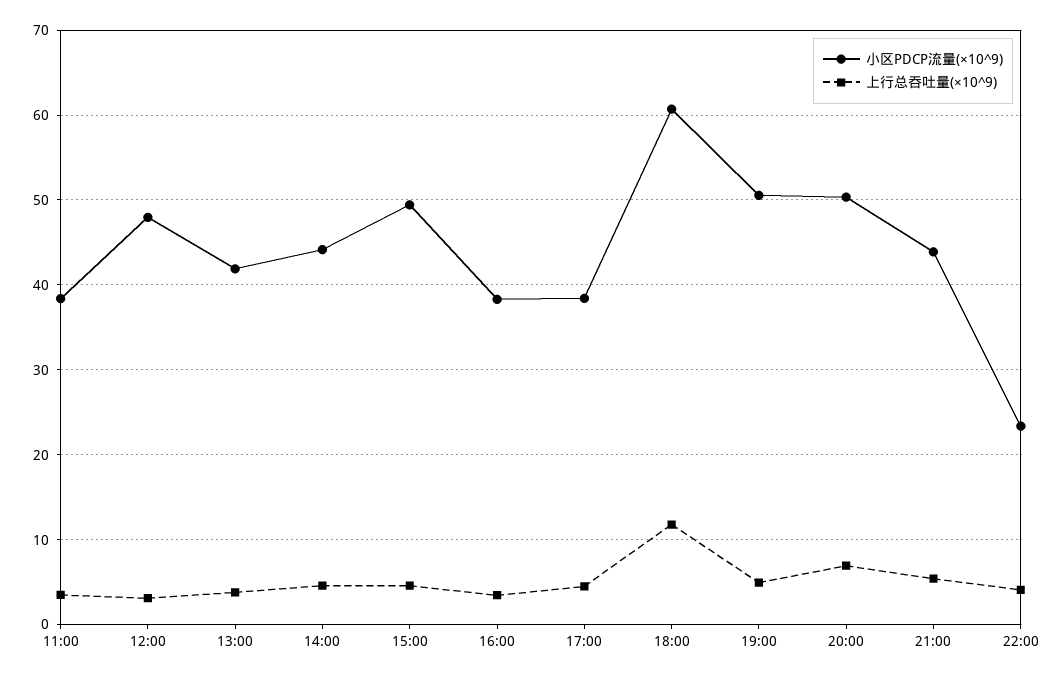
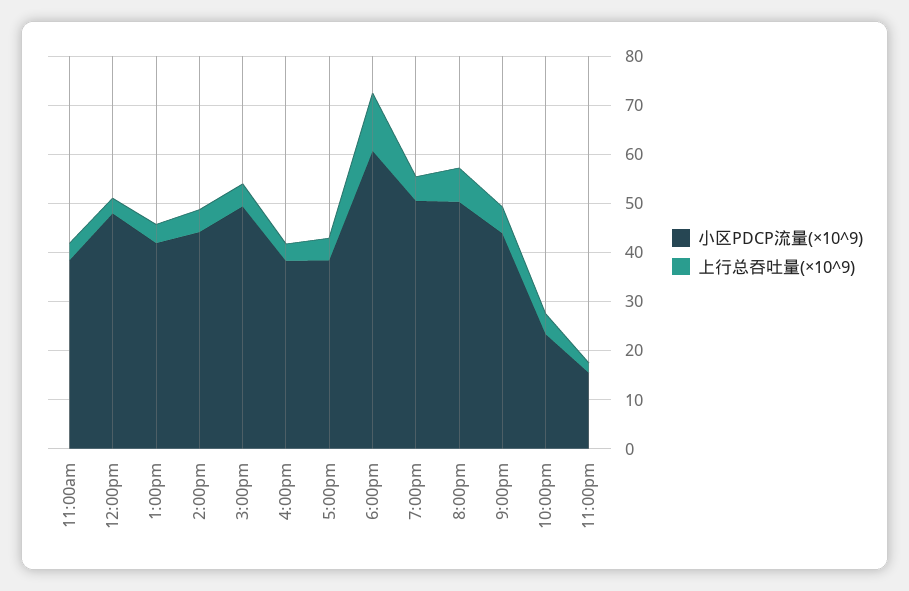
小区PDCP流量(×10^9), 11:00pm: none -> 16
上行总吞吐量(×10^9), 11:00pm: none -> 2

